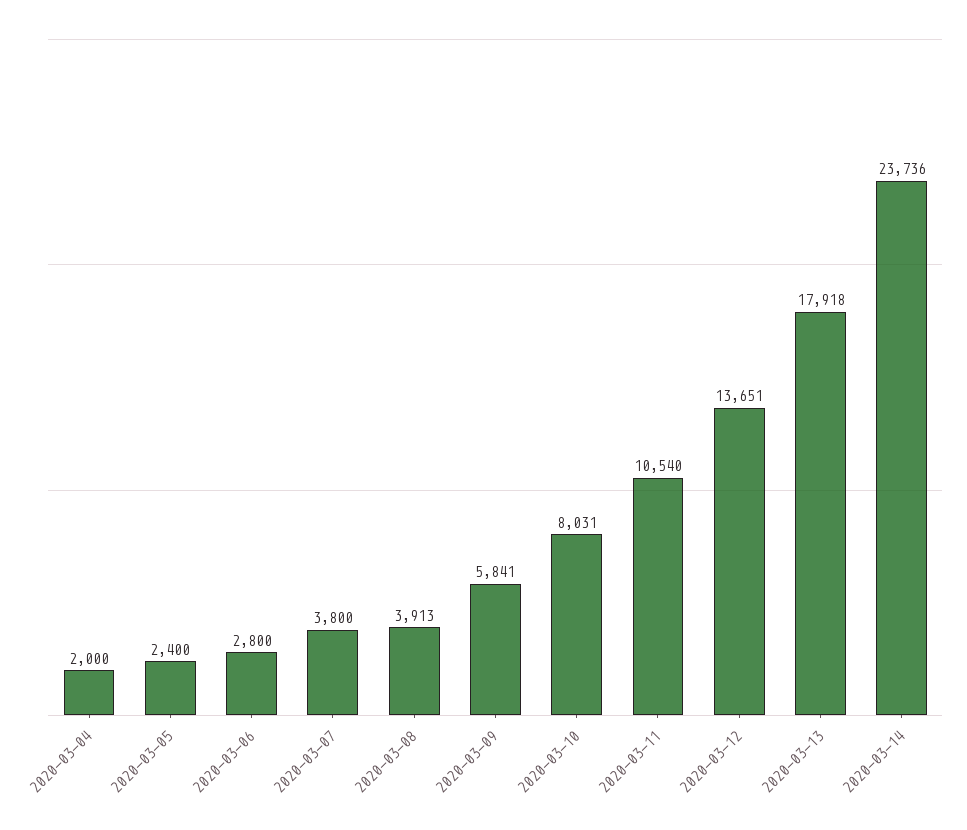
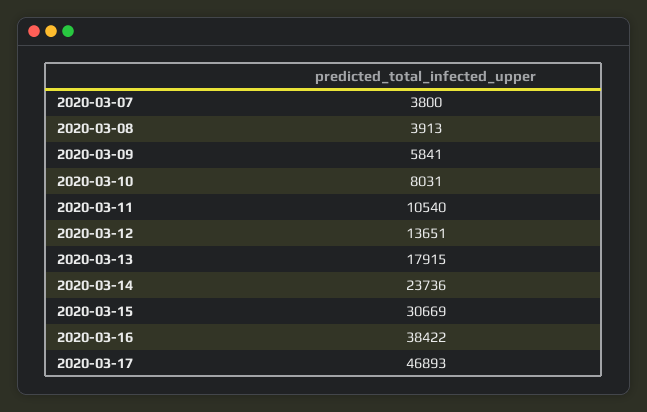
2020-03-04: 2000 -> none
2020-03-05: 2400 -> none
2020-03-06: 2800 -> none
2020-03-13: 17918 -> 17915
2020-03-15: none -> 30669
2020-03-16: none -> 38422
2020-03-17: none -> 46893

